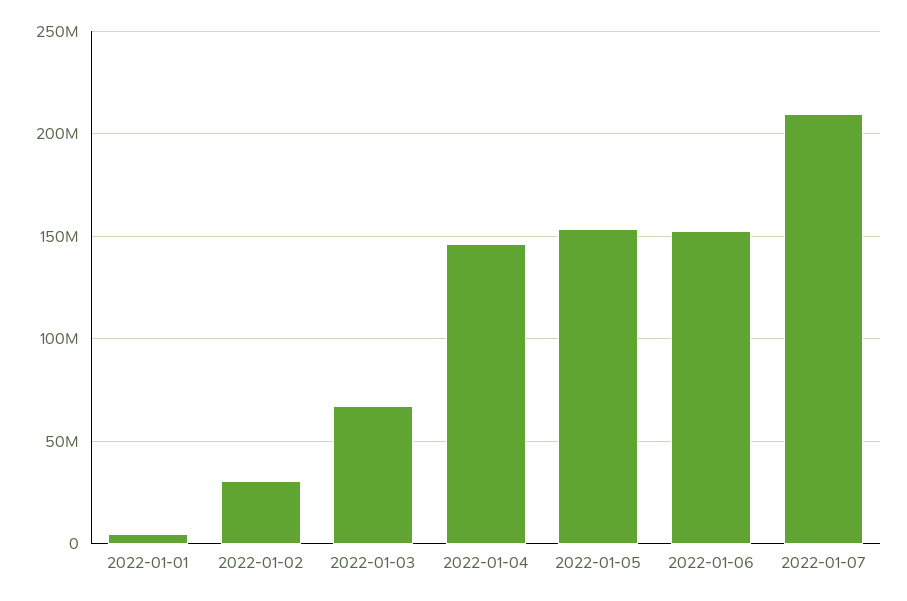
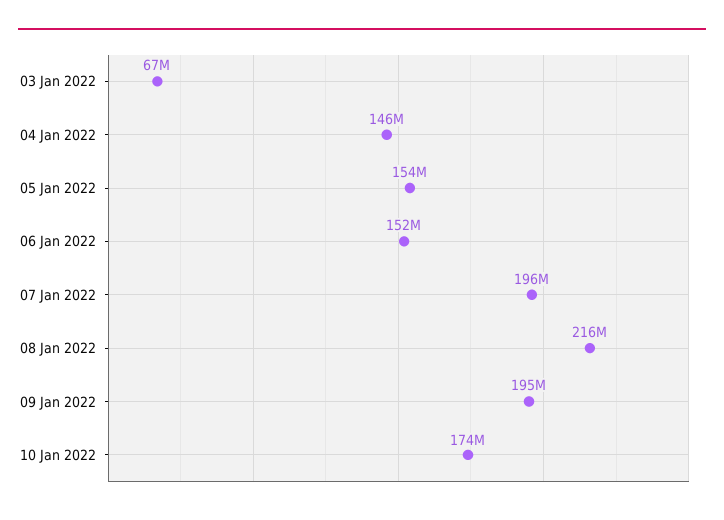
2022-01-01: 5000000 -> none
2022-01-02: 30000000 -> none
2022-01-07: 210000000 -> 196000000
08 Jan 2022: none -> 216000000
09 Jan 2022: none -> 195000000
10 Jan 2022: none -> 174000000

